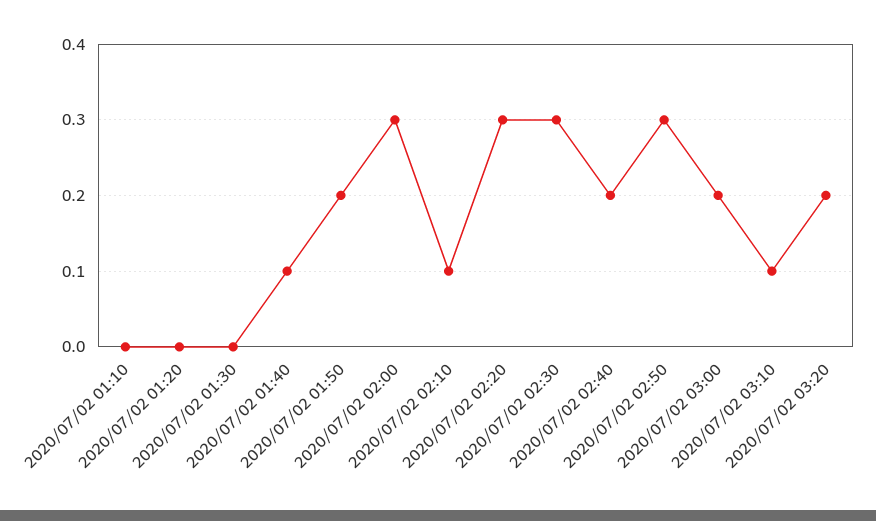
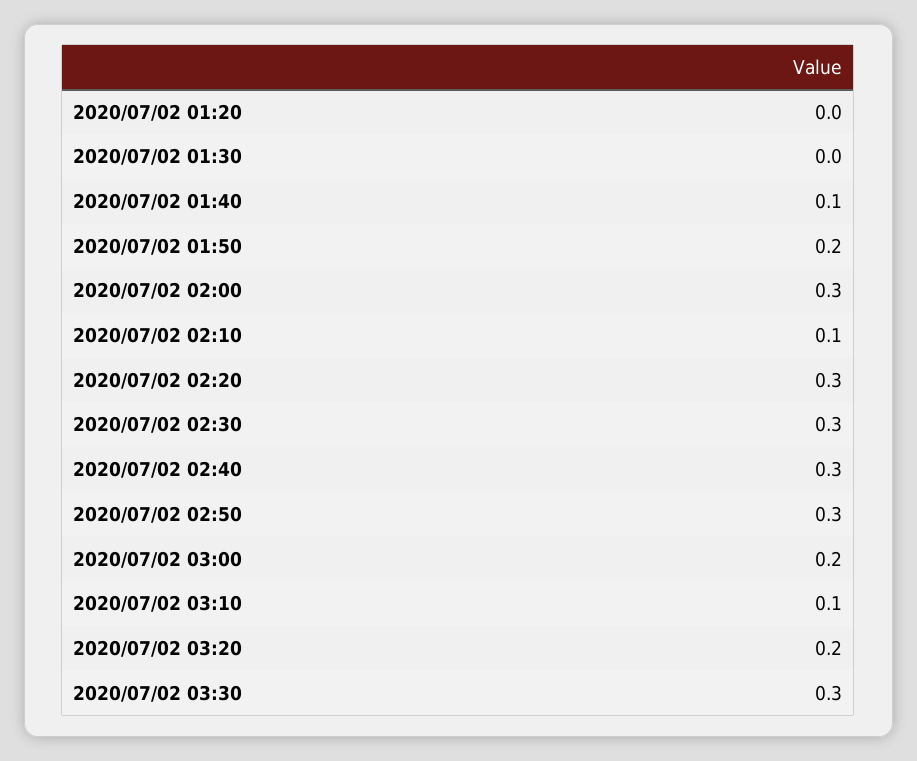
2020/07/02 01:10: 0 -> none
2020/07/02 02:40: 0.2 -> 0.3
2020/07/02 03:30: none -> 0.3

